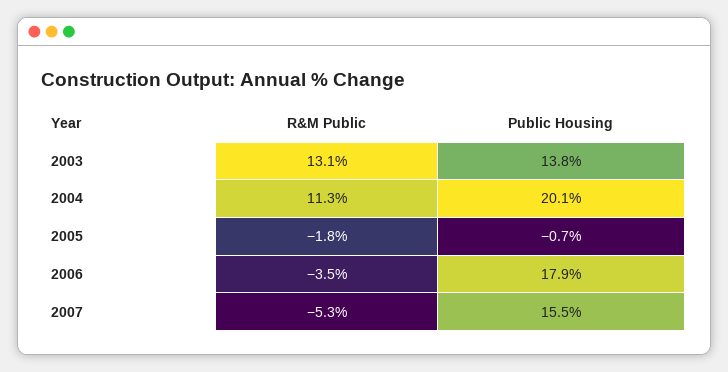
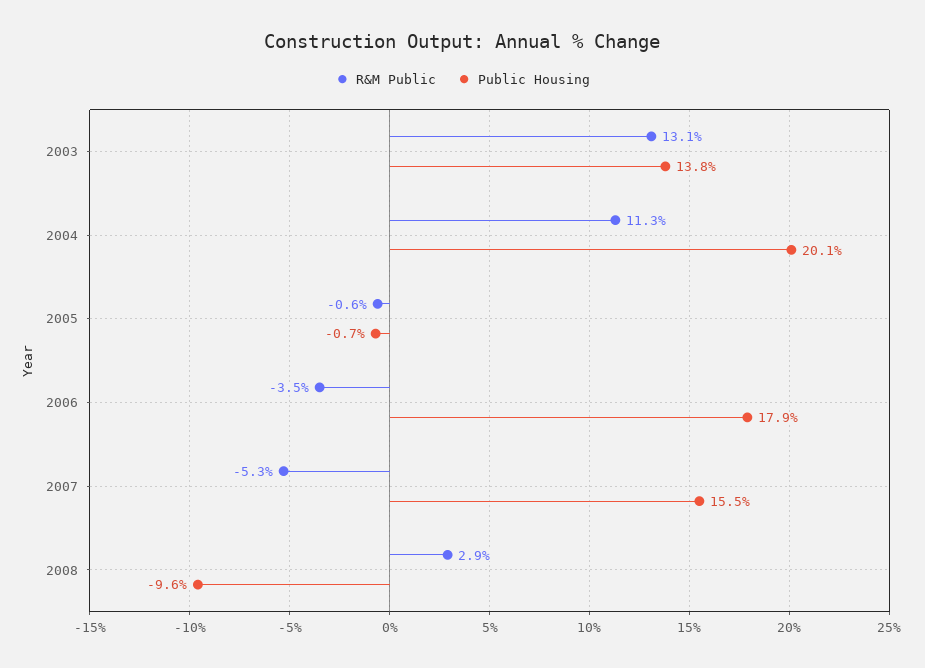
R&M Public, 2005: -1.8 -> -0.6
R&M Public, 2008: none -> 2.9
Public Housing, 2008: none -> -9.6

